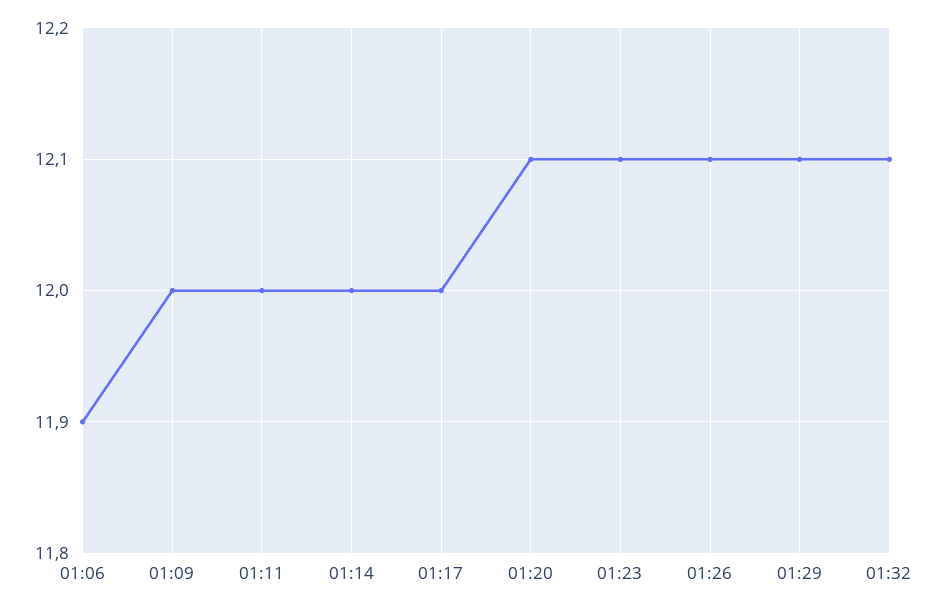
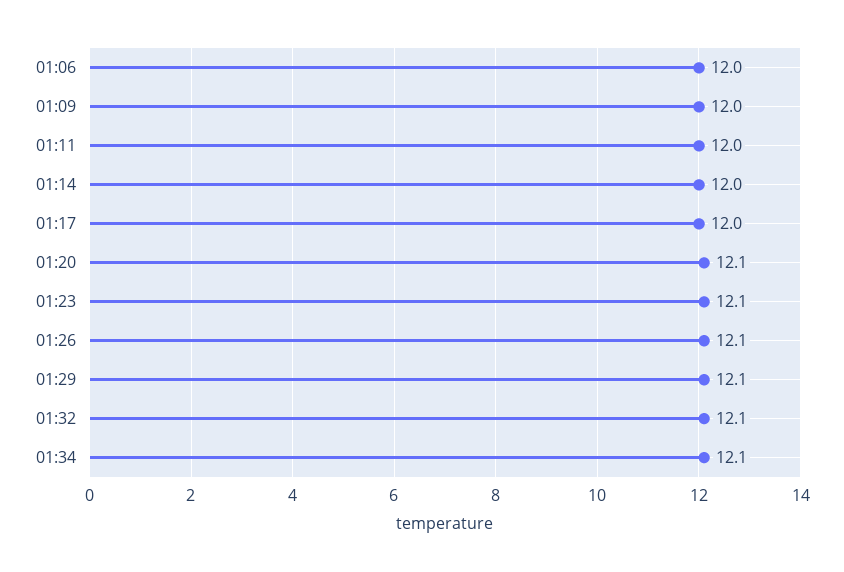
01:06: 11.9 -> 12
01:34: none -> 12.1

